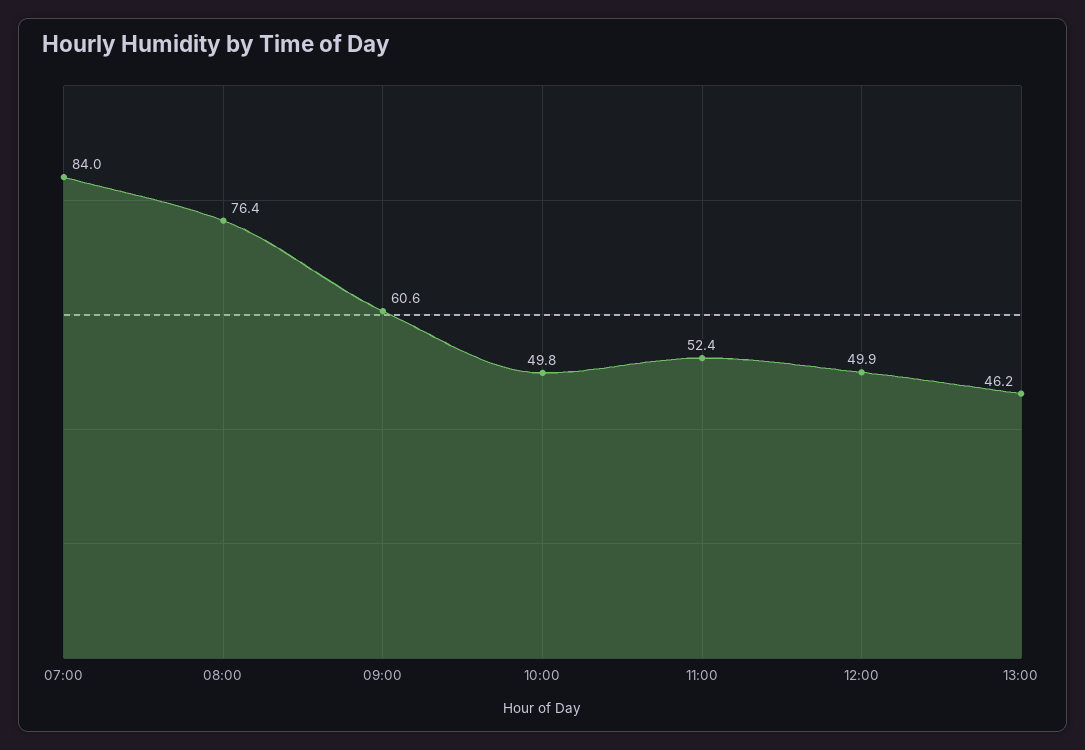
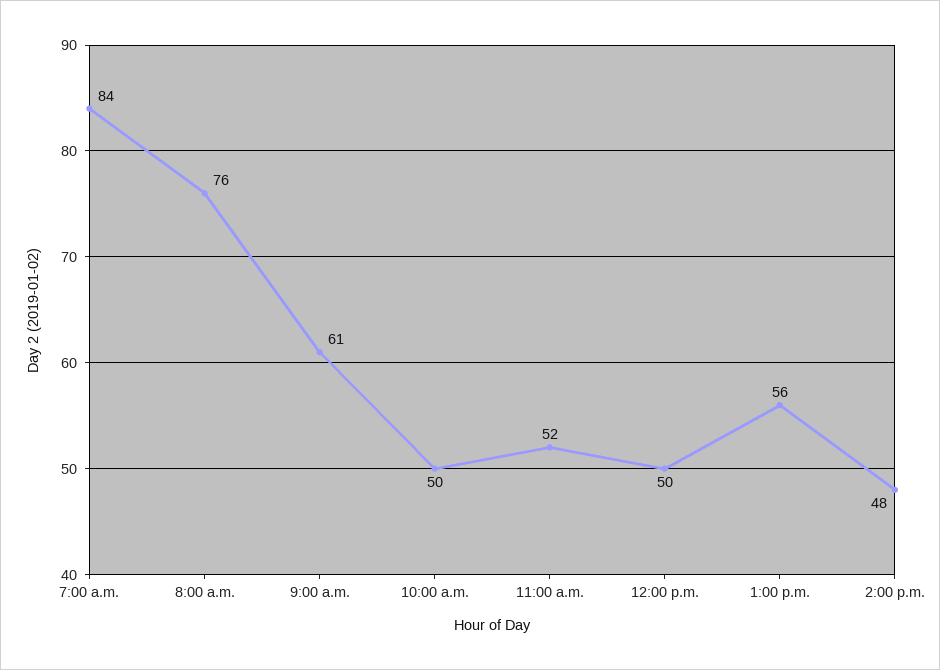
13:00: 46.2 -> 56
2:00 p.m.: none -> 48

